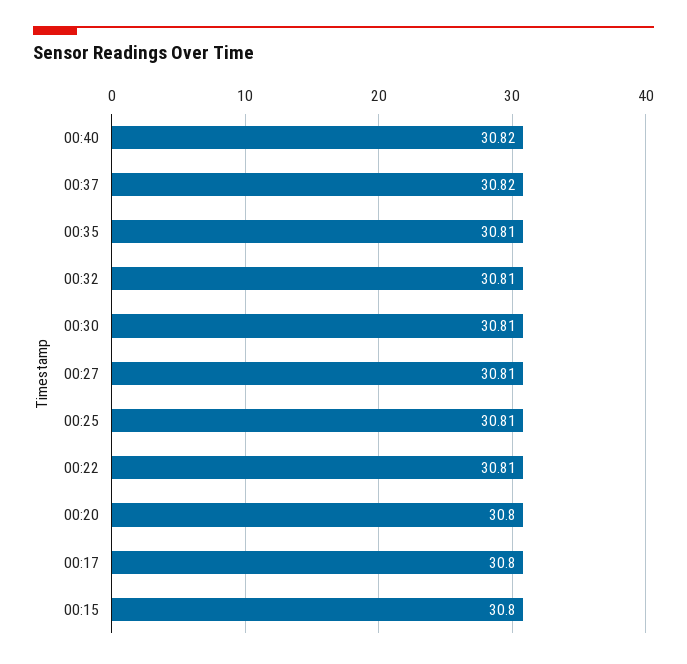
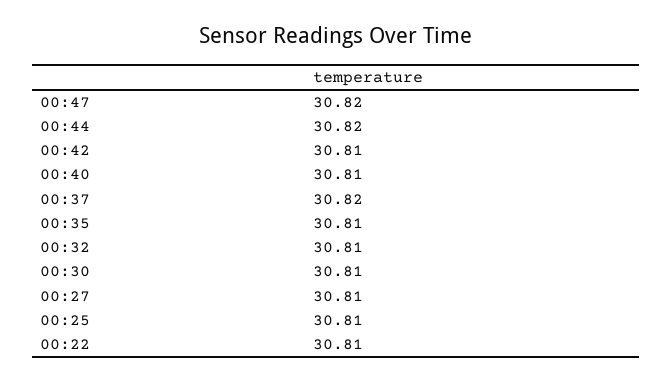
00:40: 30.82 -> 30.81
00:20: 30.8 -> none
00:17: 30.8 -> none
00:15: 30.8 -> none
00:47: none -> 30.82
00:44: none -> 30.82
00:42: none -> 30.81

